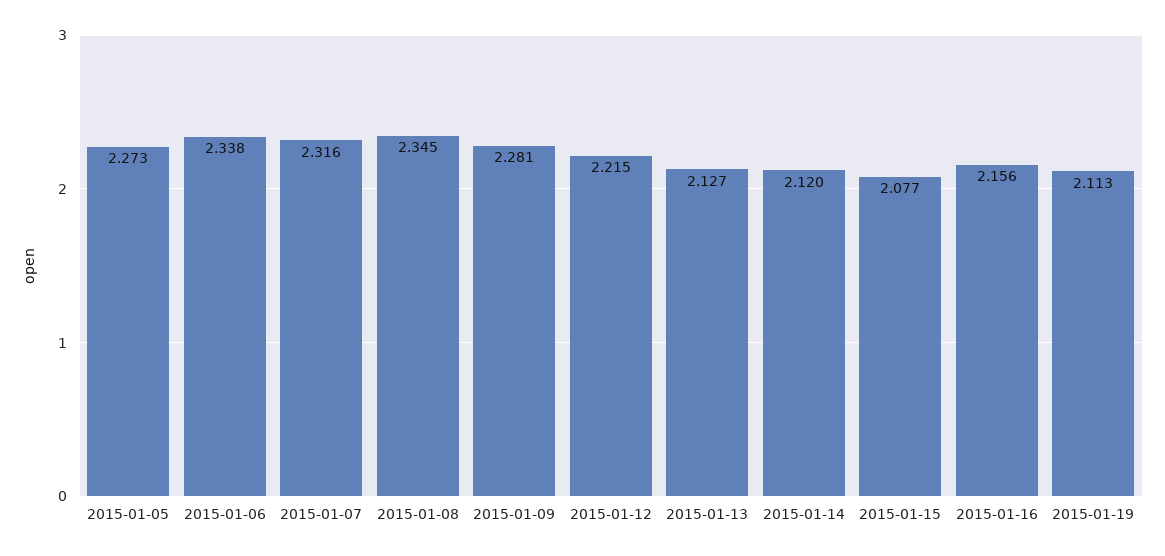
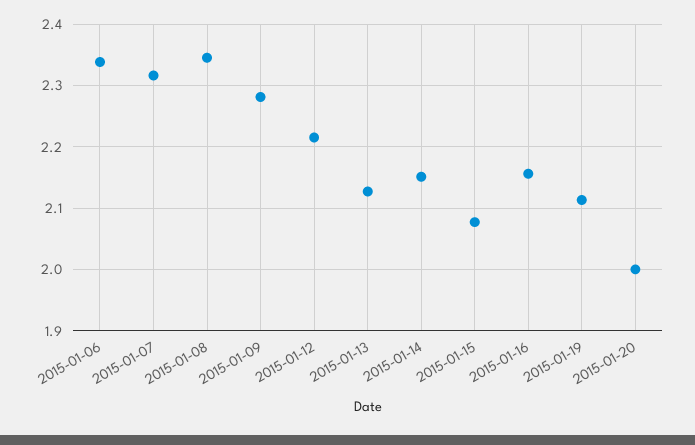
2015-01-05: 2.273 -> none
2015-01-14: 2.12 -> 2.15
2015-01-20: none -> 2

